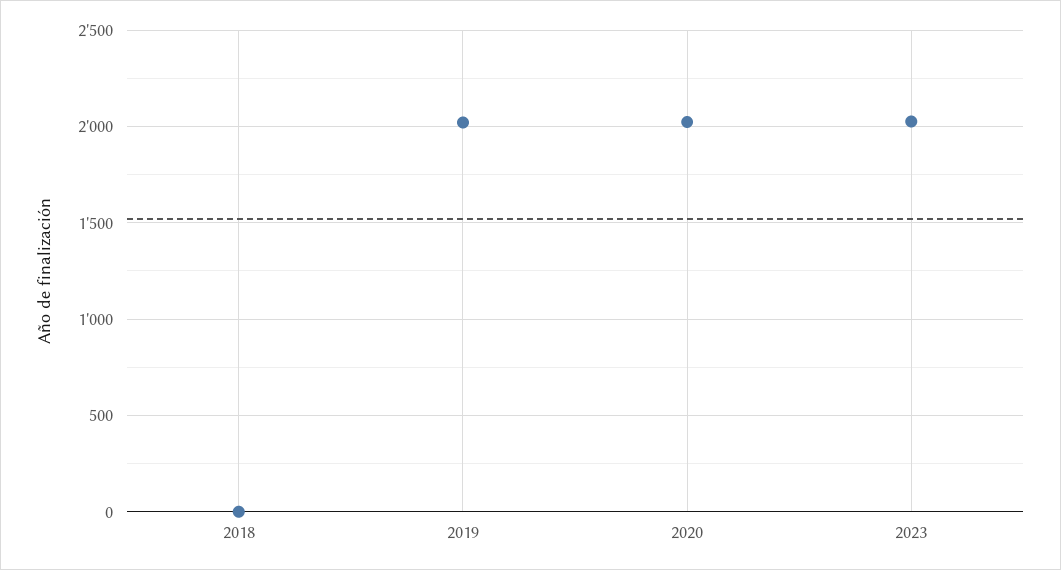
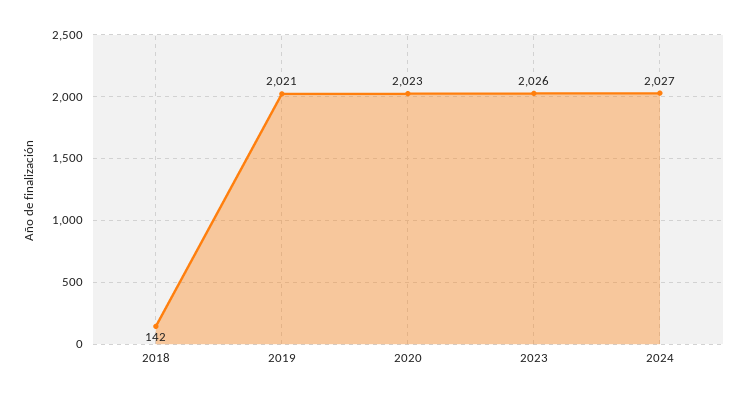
2018: 0 -> 142
2024: none -> 2027

